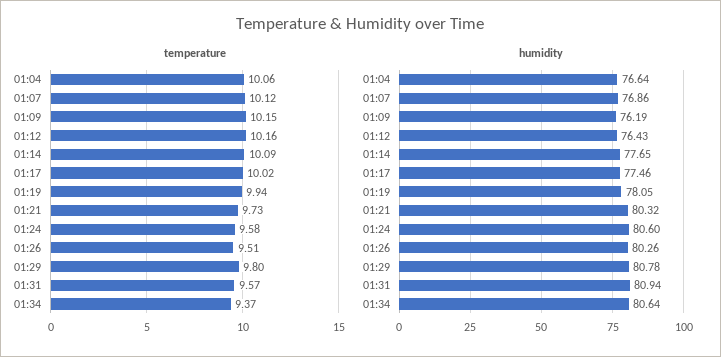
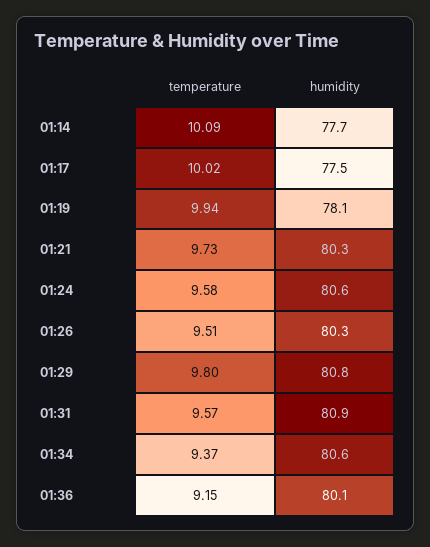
temperature, 01:04: 10.06 -> none
temperature, 01:07: 10.12 -> none
temperature, 01:09: 10.15 -> none
temperature, 01:12: 10.16 -> none
humidity, 01:04: 76.64 -> none
humidity, 01:07: 76.86 -> none
humidity, 01:09: 76.19 -> none
humidity, 01:12: 76.43 -> none
temperature, 01:36: none -> 9.15
humidity, 01:36: none -> 80.1

